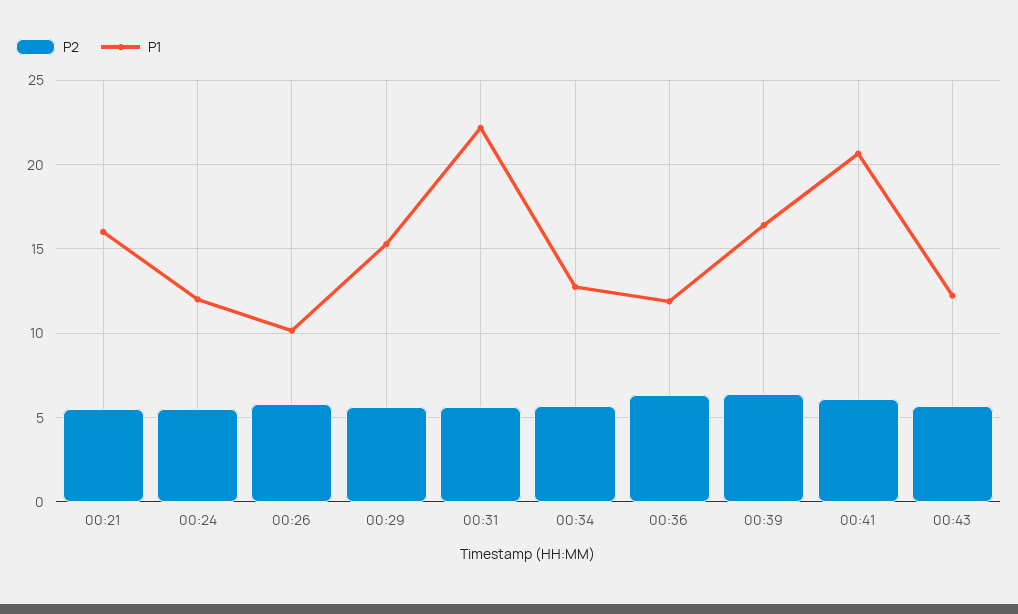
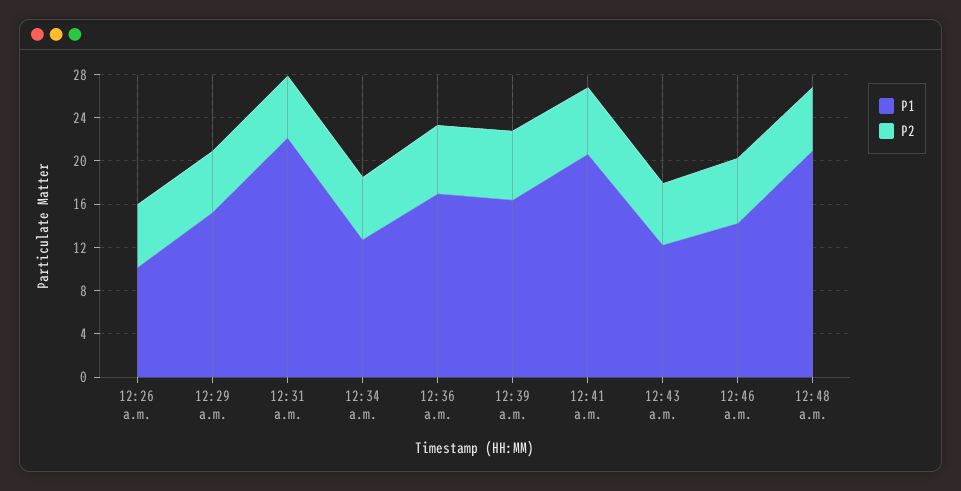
P2, 00:21: 5.5 -> none
P1, 00:21: 16 -> none
P2, 00:24: 5.5 -> none
P1, 00:24: 12 -> none
P1, 00:36: 12 -> 17
P1, 12:46 a.m.: none -> 14
P2, 12:46 a.m.: none -> 6
P1, 12:48 a.m.: none -> 21
P2, 12:48 a.m.: none -> 6

